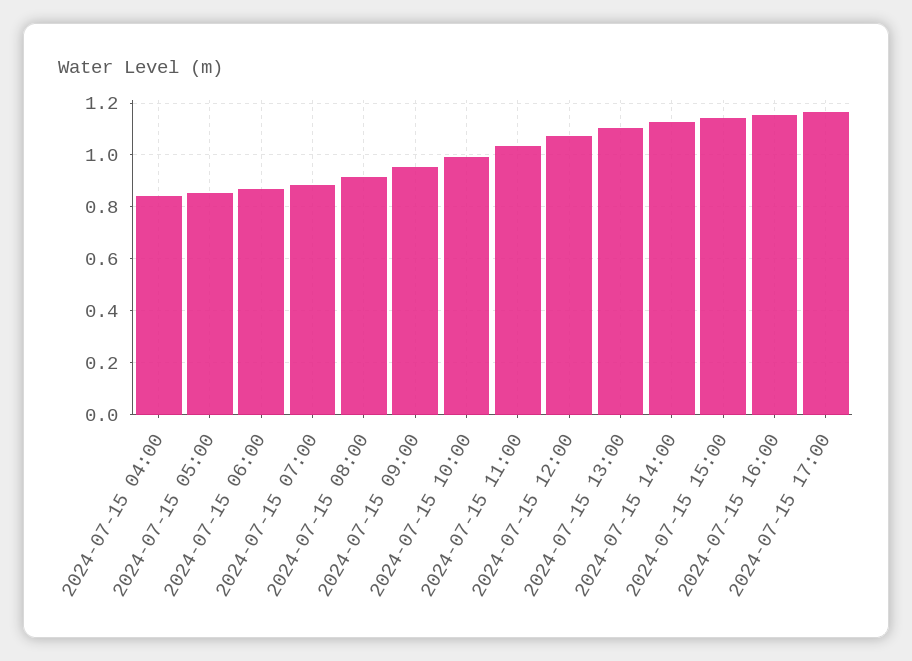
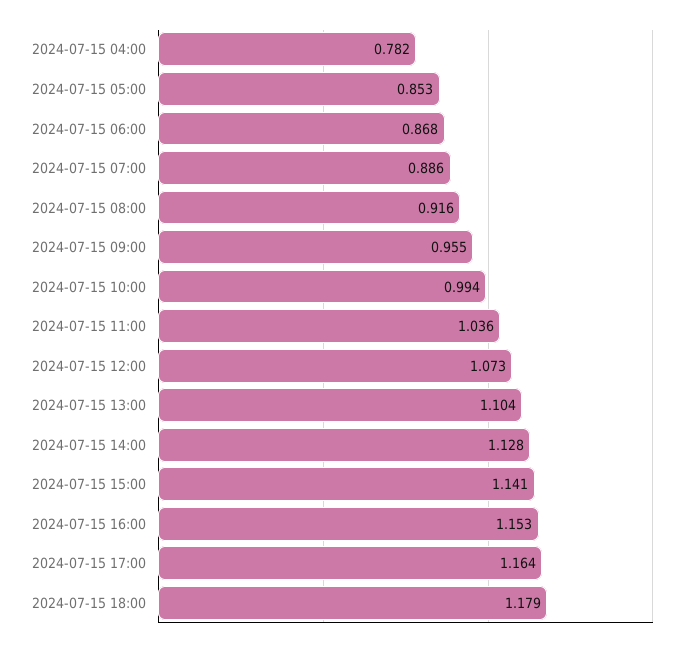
2024-07-15 04:00: 0.85 -> 0.782
2024-07-15 18:00: none -> 1.179

